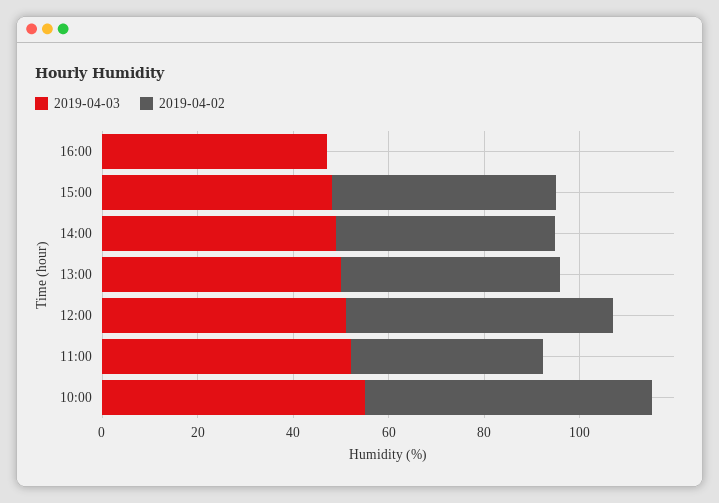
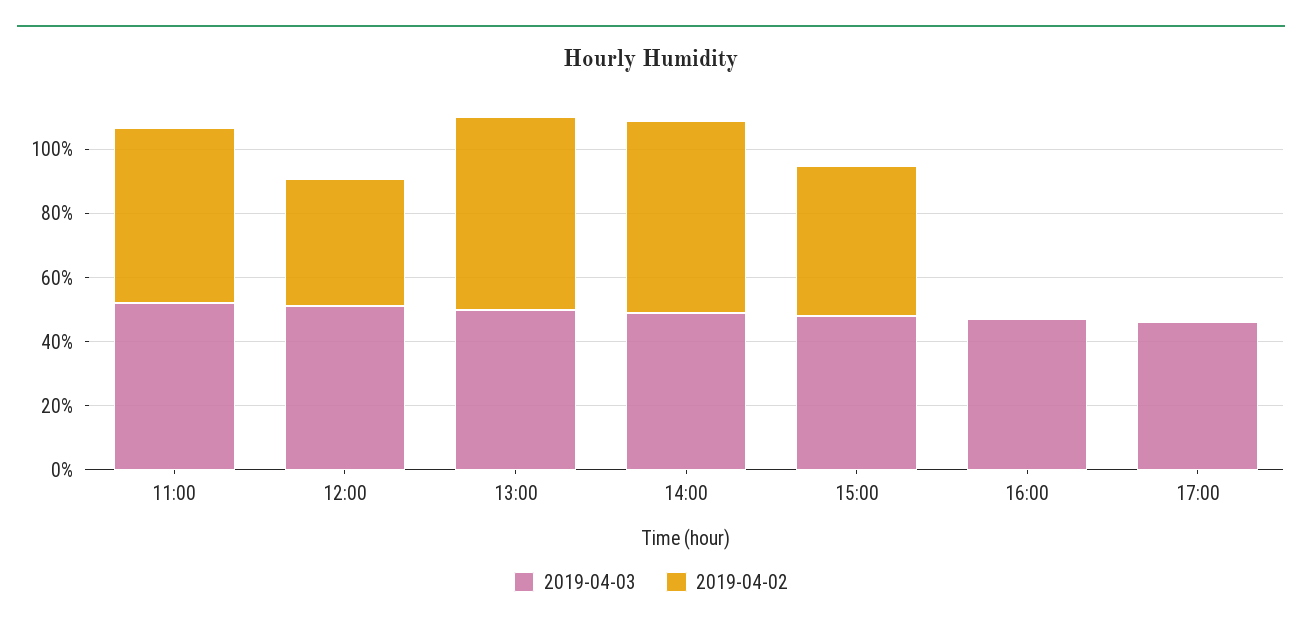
2019-04-02, 14:00: 45 -> 60
2019-04-02, 13:00: 45 -> 60
2019-04-02, 12:00: 55 -> 40
2019-04-02, 11:00: 40 -> 55
2019-04-03, 10:00: 55 -> none
2019-04-02, 10:00: 60 -> none
2019-04-03, 17:00: none -> 45
2019-04-02, 17:00: none -> 0

